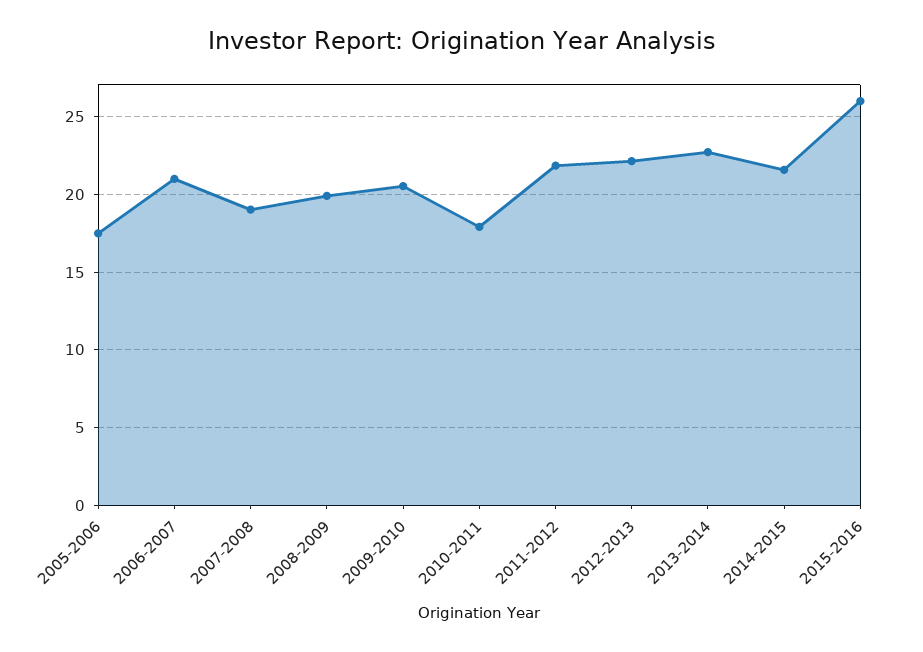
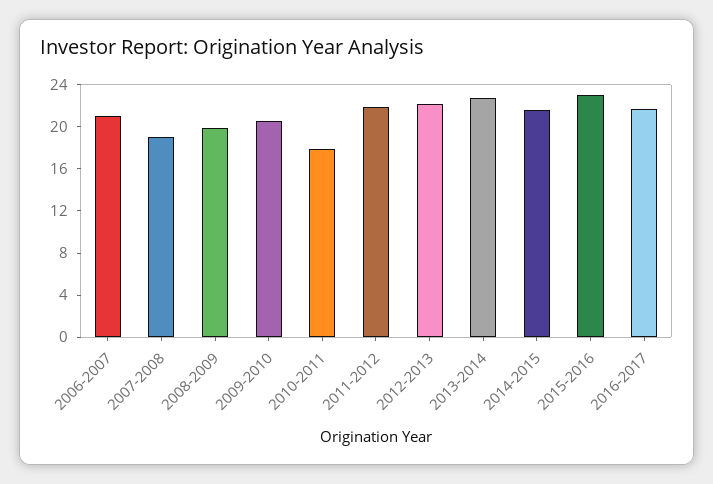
2005-2006: 17.5 -> none
2015-2016: 26 -> 23
2016-2017: none -> 22

